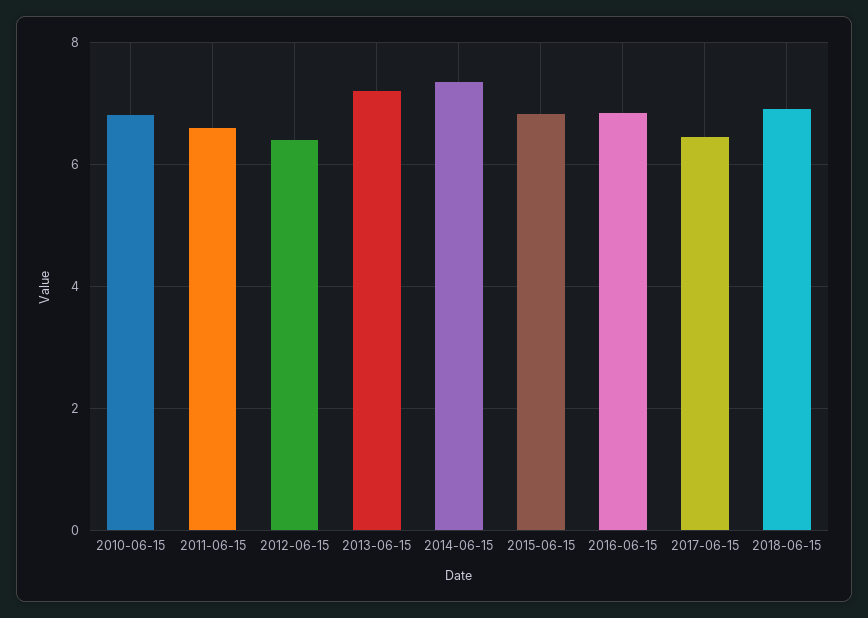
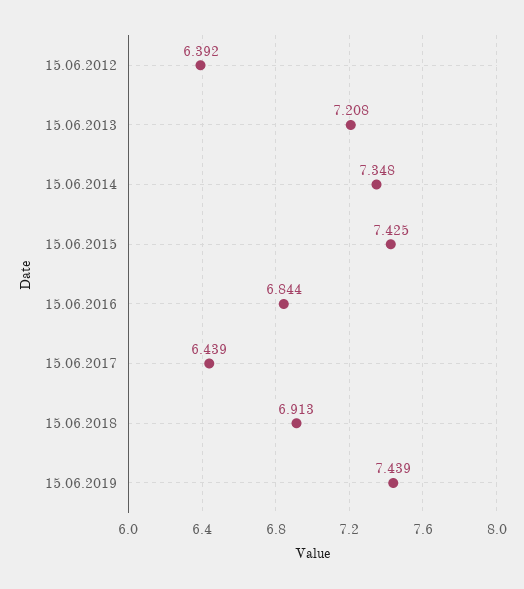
2010-06-15: 6.8 -> none
2011-06-15: 6.6 -> none
2015-06-15: 6.8 -> 7.425
15.06.2019: none -> 7.439

